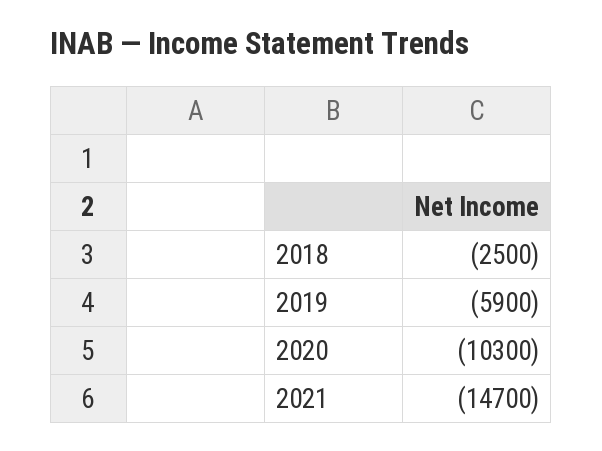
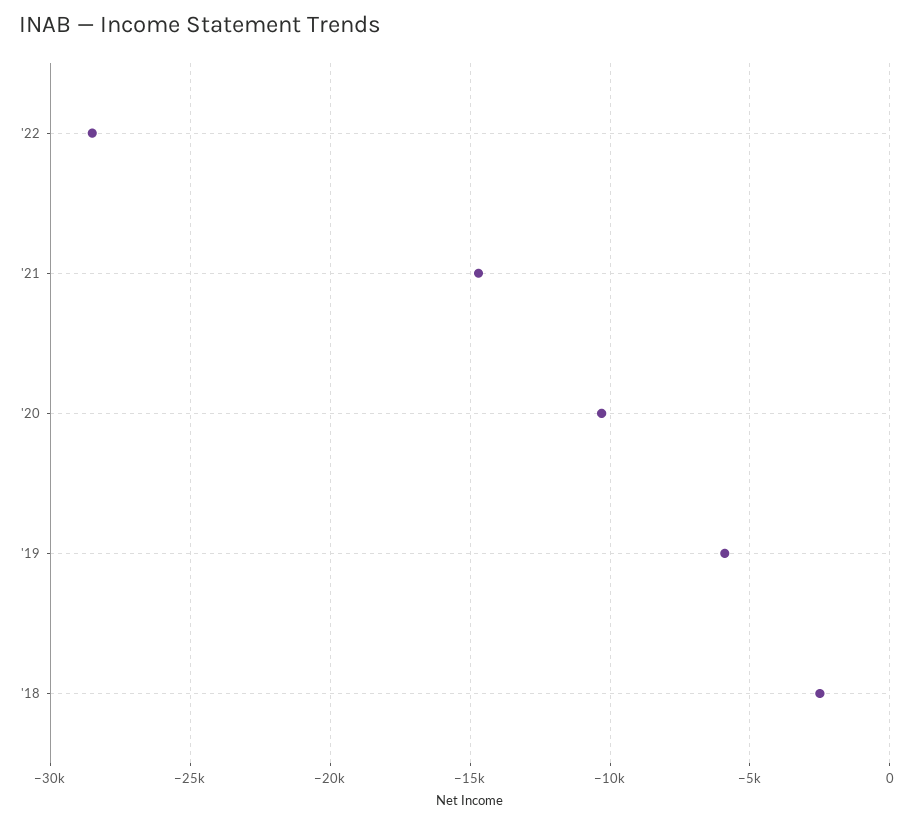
'22: none -> -28500

